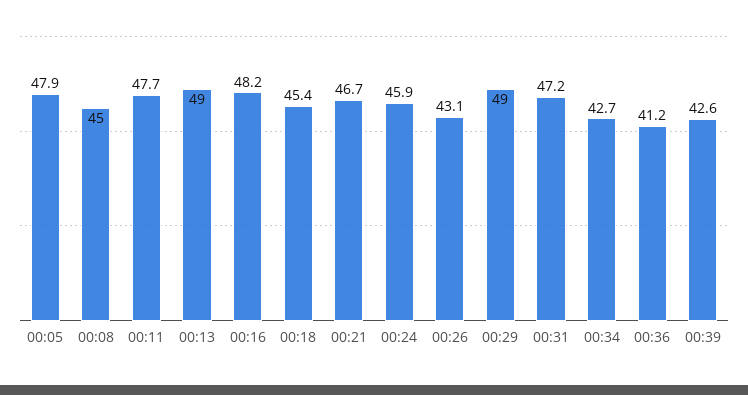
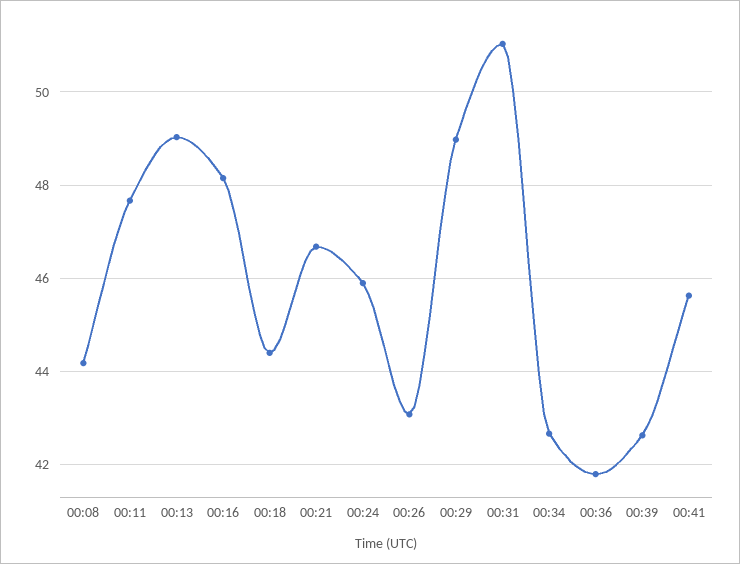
00:05: 47.9 -> none
00:08: 45 -> 44.2
00:18: 45.4 -> 44.4
00:31: 47.2 -> 51
00:36: 41.2 -> 41.8
00:41: none -> 45.6

